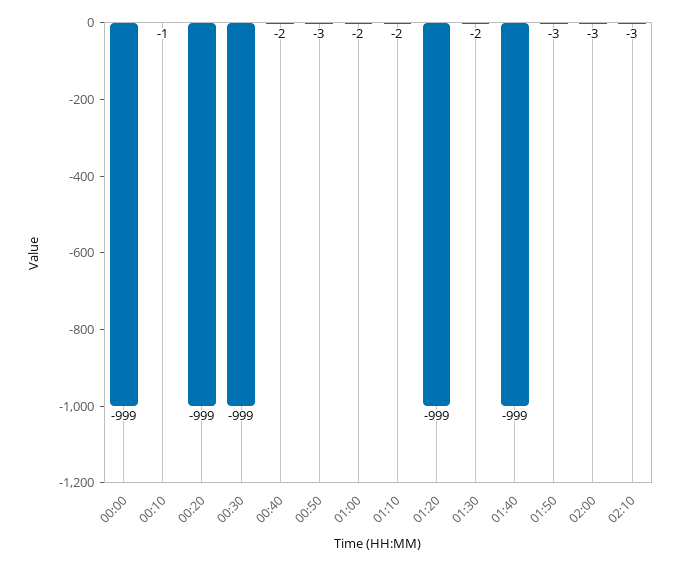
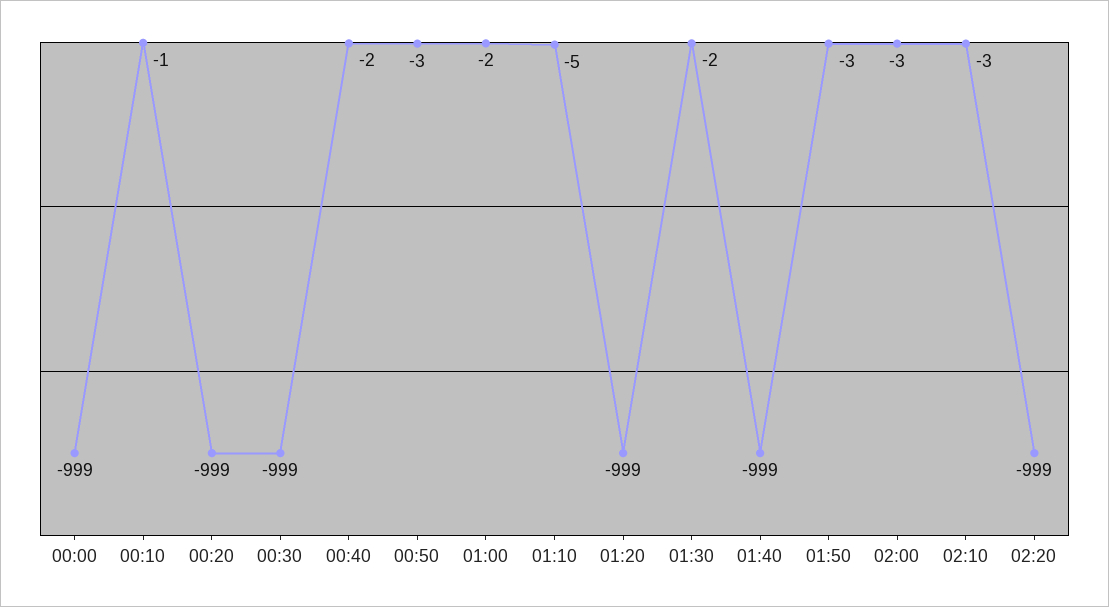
01:10: -2 -> -5
02:20: none -> -999

